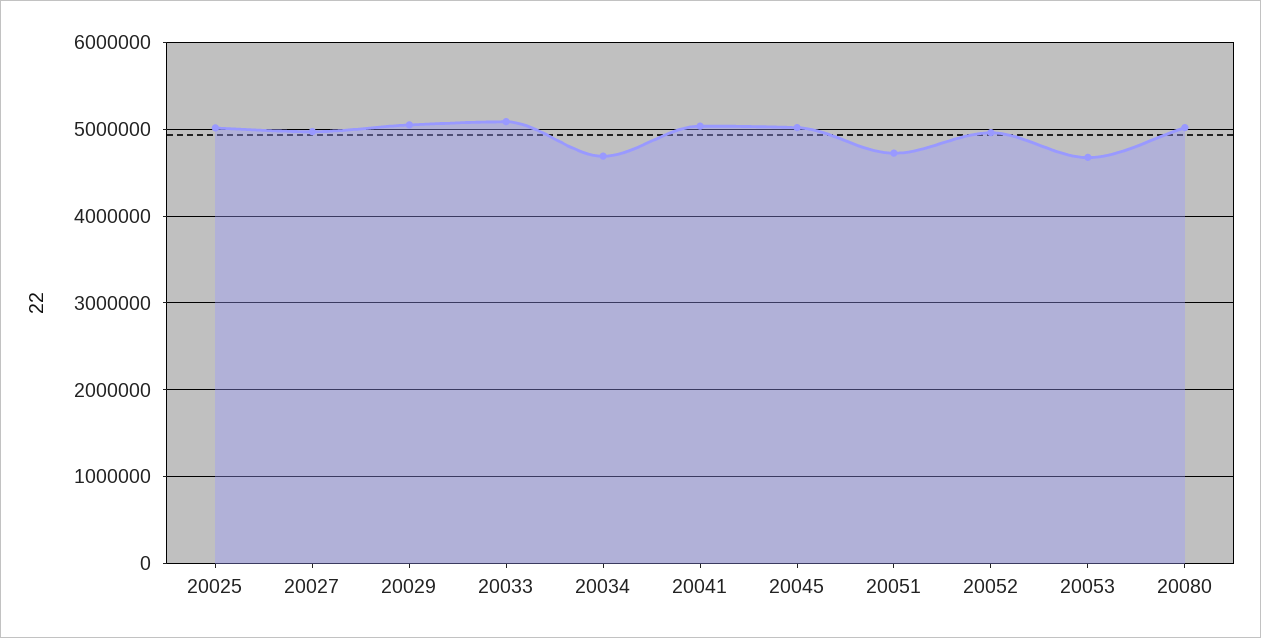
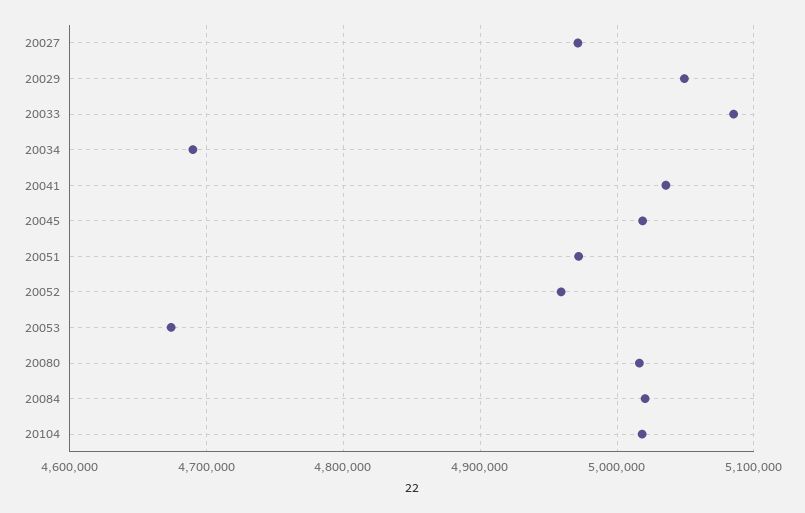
20025: 5000000 -> none
20051: 4700000 -> 4970000
20084: none -> 5020000
20104: none -> 5020000

